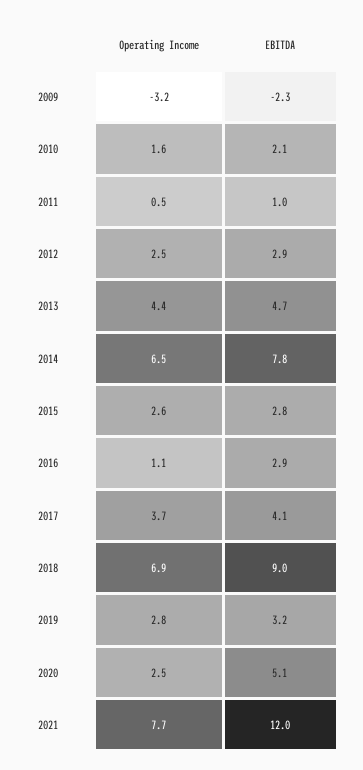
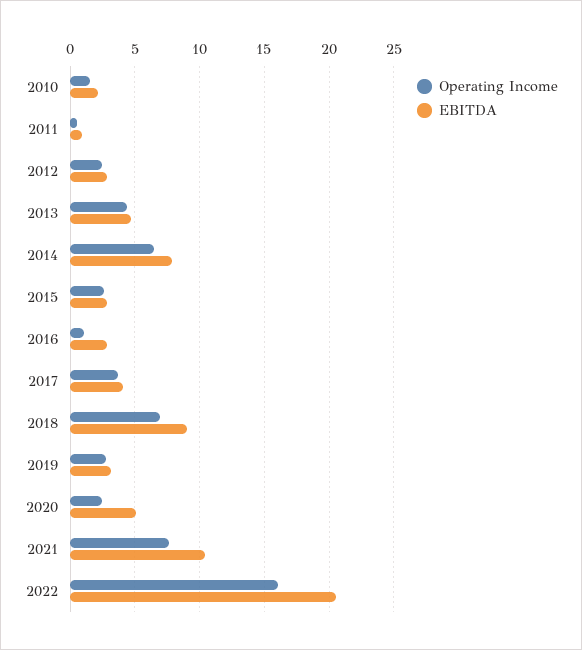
Operating Income, 2009: -3.2 -> none
EBITDA, 2009: -2.3 -> none
EBITDA, 2021: 12 -> 10.5
Operating Income, 2022: none -> 16
EBITDA, 2022: none -> 20.5

